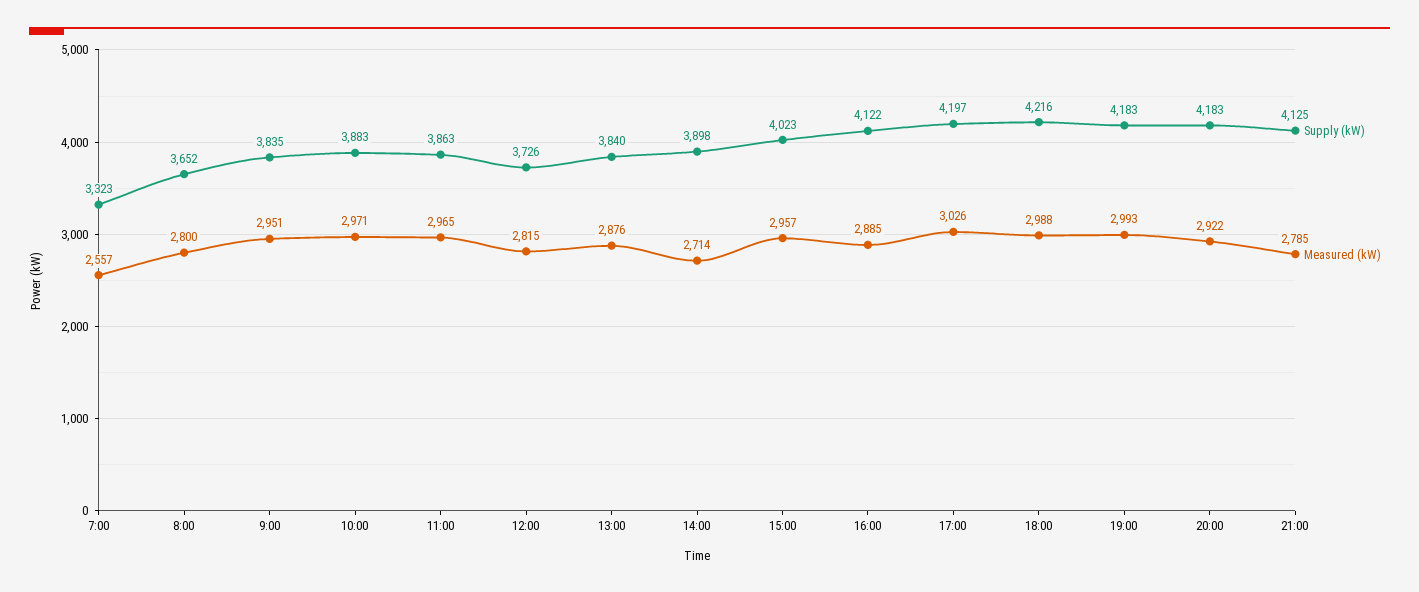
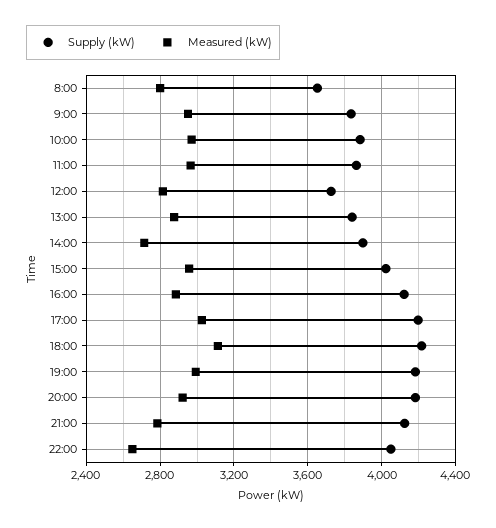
Supply (kW), 7:00: 3323 -> none
Measured (kW), 7:00: 2557 -> none
Measured (kW), 18:00: 2988 -> 3100
Supply (kW), 22:00: none -> 4050
Measured (kW), 22:00: none -> 2650

